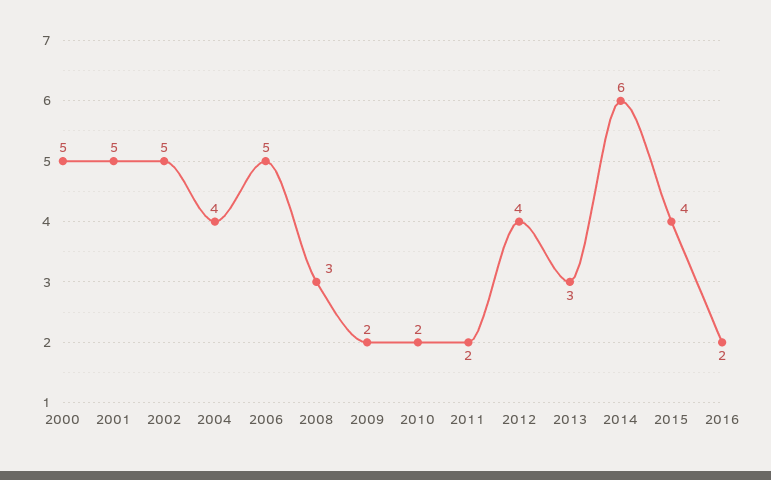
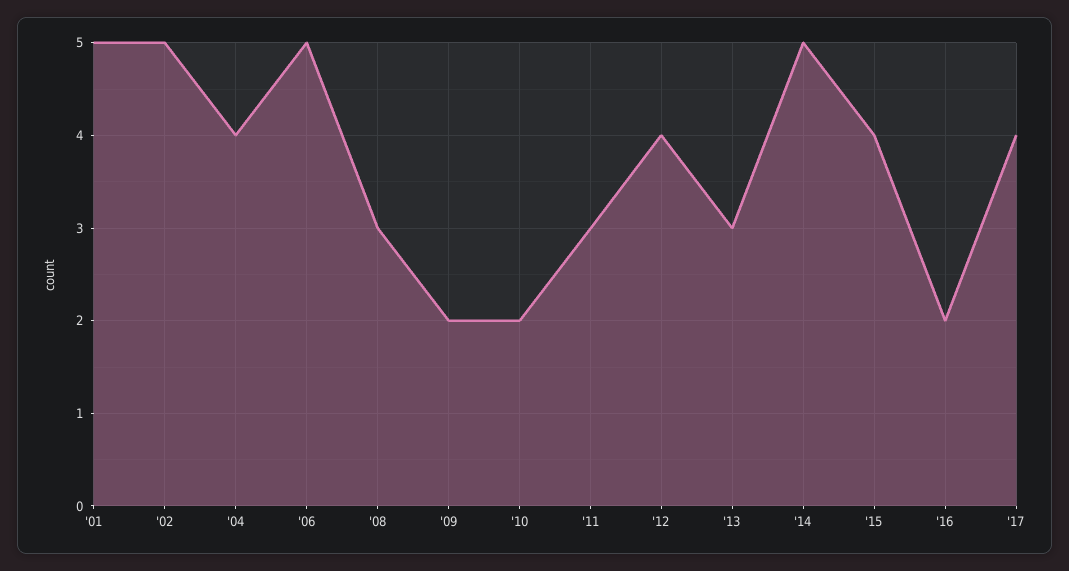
2000: 5 -> none
2011: 2 -> 3
2014: 6 -> 5
'17: none -> 4

